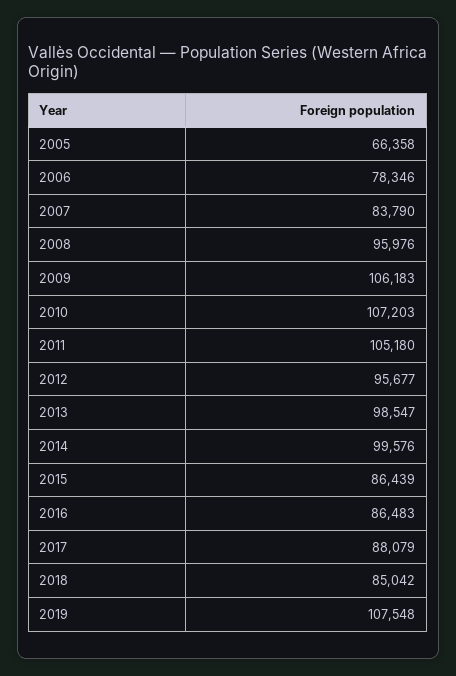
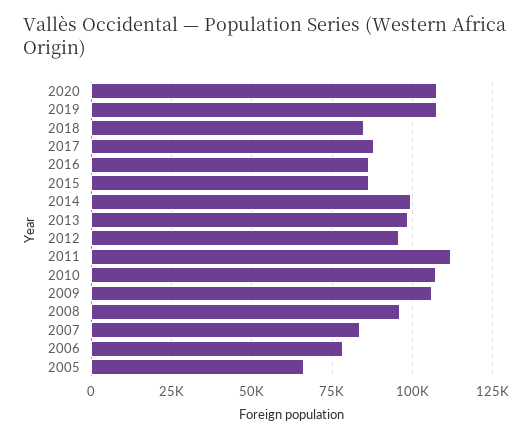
2011: 105180 -> 112500
2020: none -> 107500

